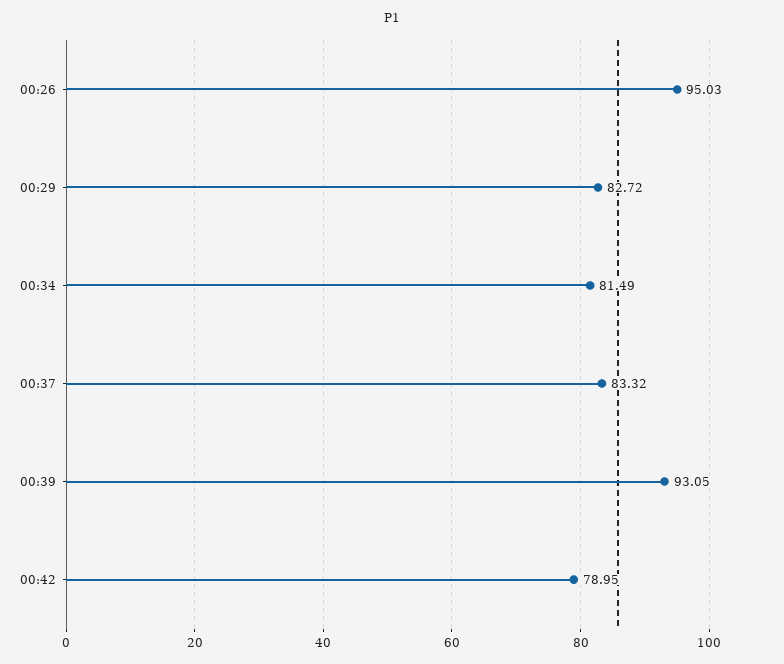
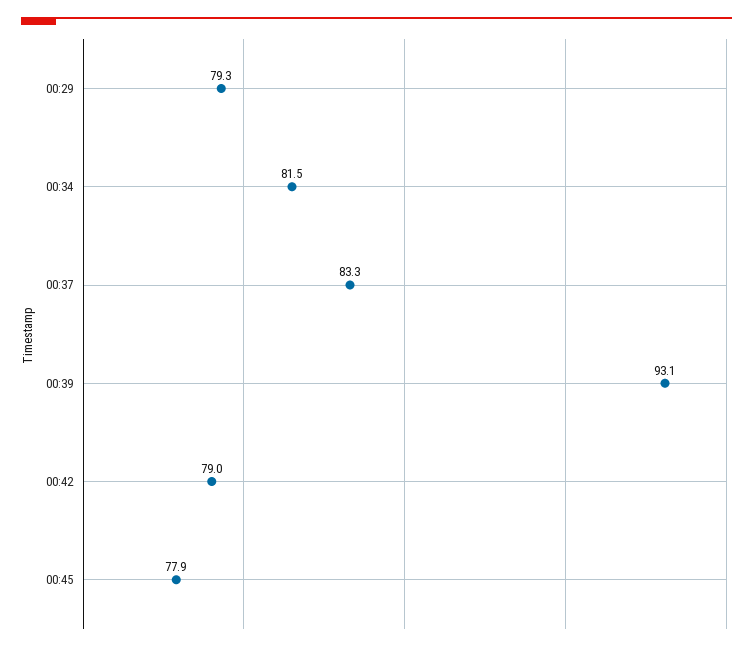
00:26: 95.03 -> none
00:29: 82.72 -> 79.3
00:45: none -> 77.9

